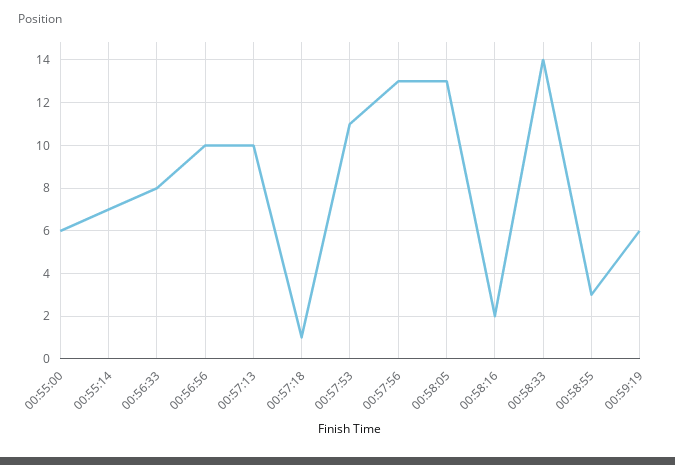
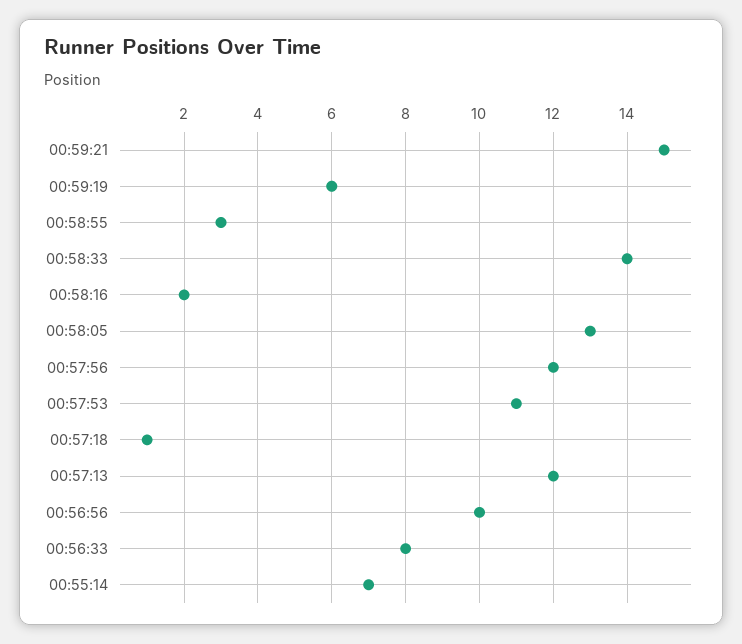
00:55:00: 6 -> none
00:57:13: 10 -> 12
00:57:56: 13 -> 12
00:59:21: none -> 15

